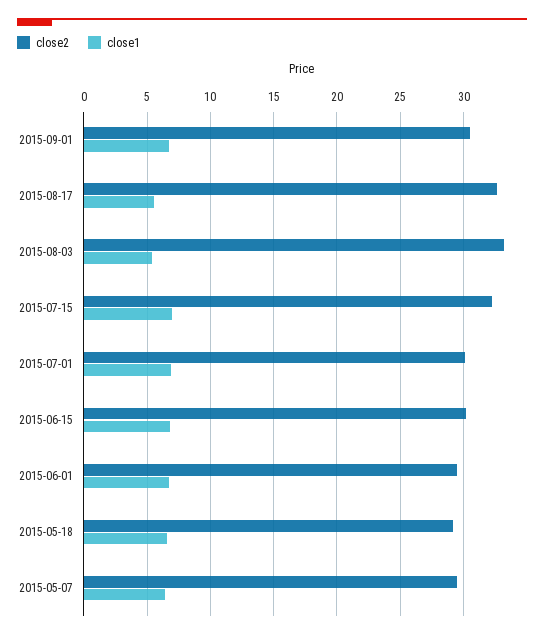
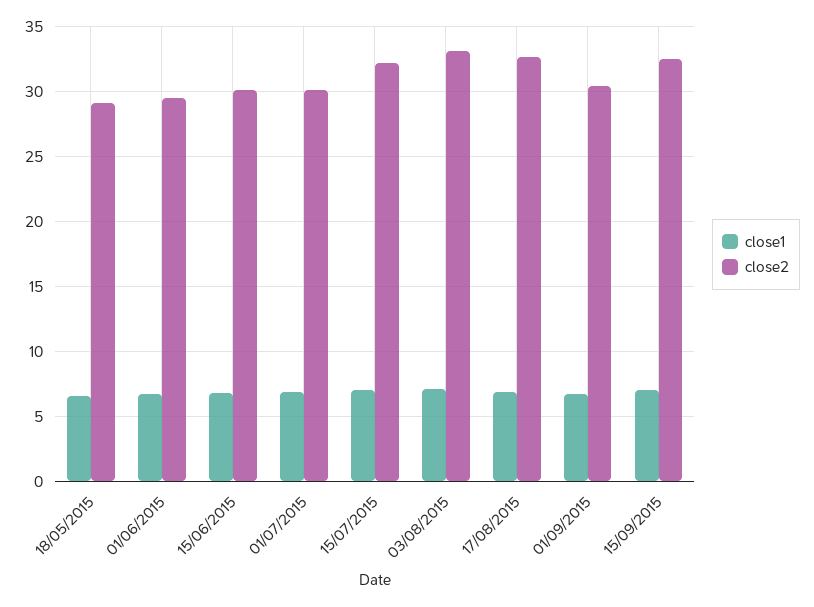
close1, 2015-08-17: 5.5 -> 7
close1, 2015-08-03: 5.5 -> 7
close2, 2015-05-07: 29.5 -> none
close1, 2015-05-07: 6.5 -> none
close1, 15/09/2015: none -> 7
close2, 15/09/2015: none -> 32.5

